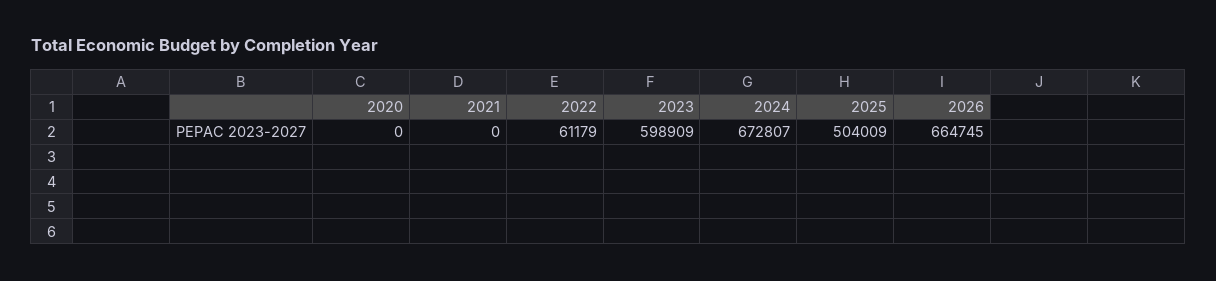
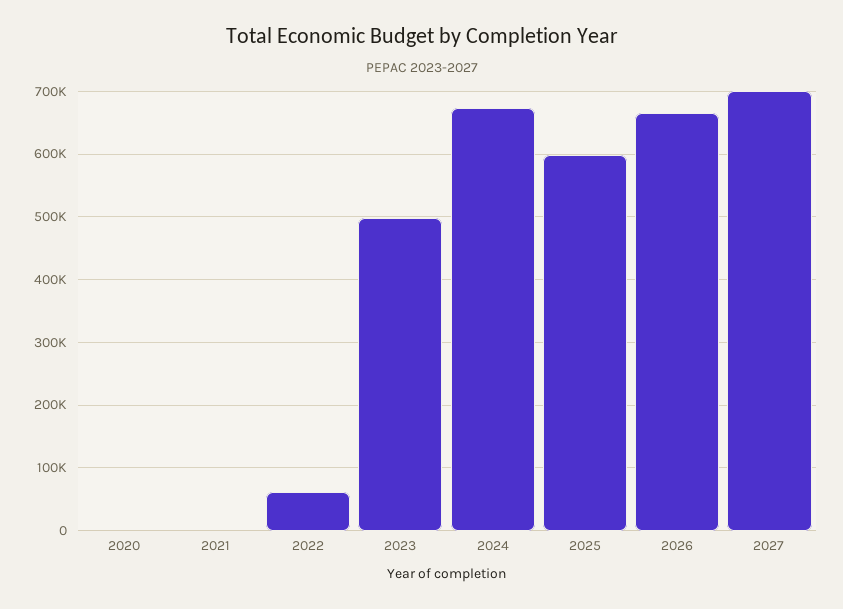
2023: 598909 -> 500000
2025: 504009 -> 600000
2027: none -> 700000

